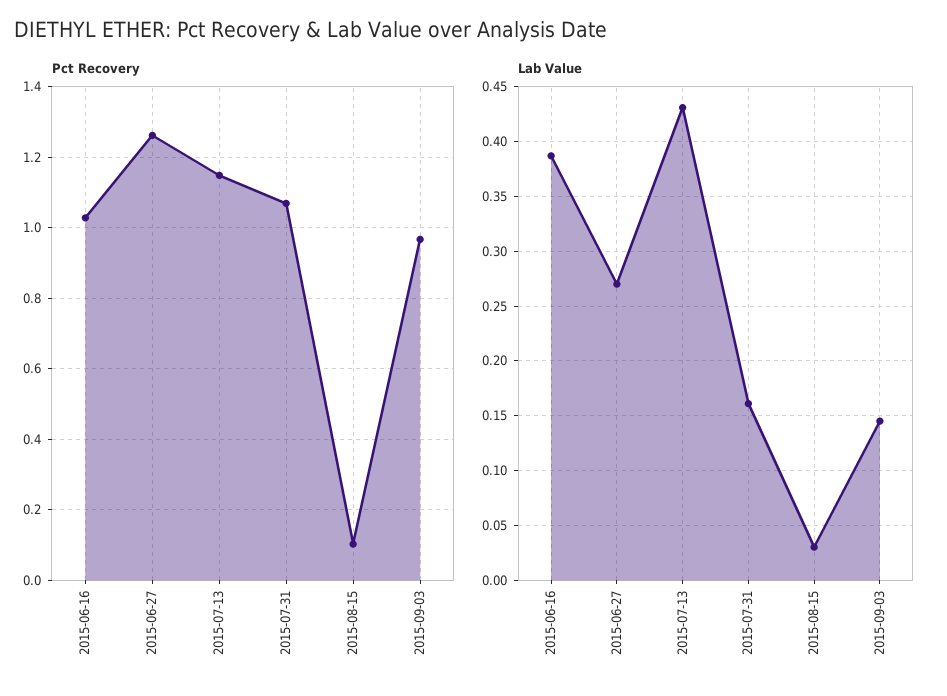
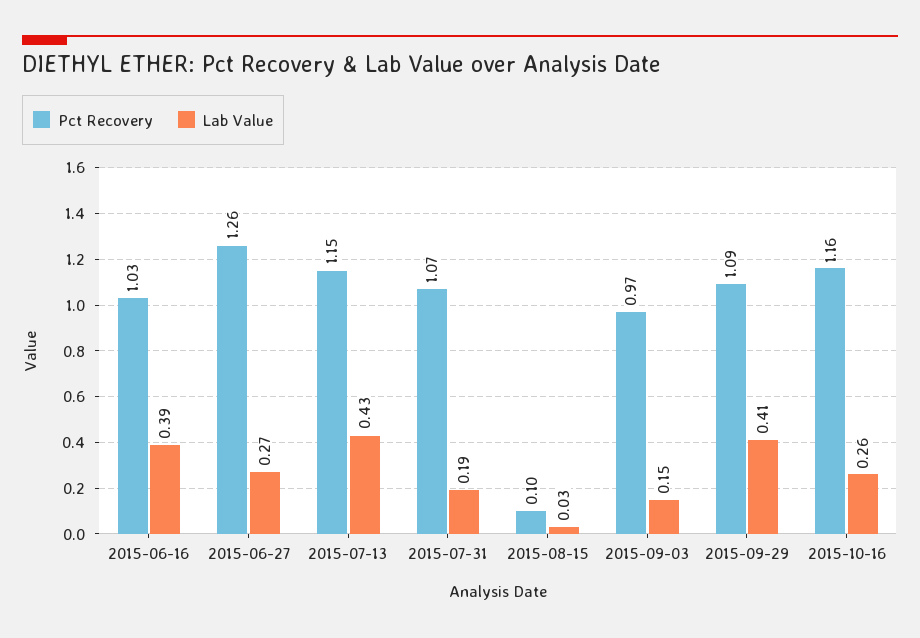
Lab Value, 2015-07-31: 0.16 -> 0.19
Pct Recovery, 2015-09-29: none -> 1.09
Lab Value, 2015-09-29: none -> 0.41
Pct Recovery, 2015-10-16: none -> 1.16
Lab Value, 2015-10-16: none -> 0.26

